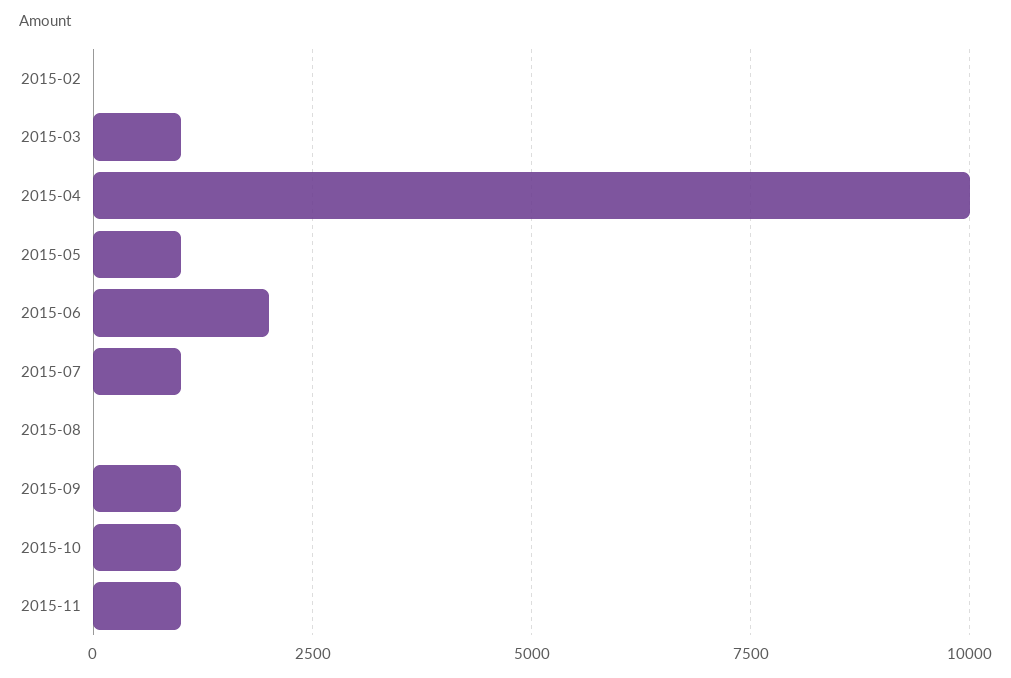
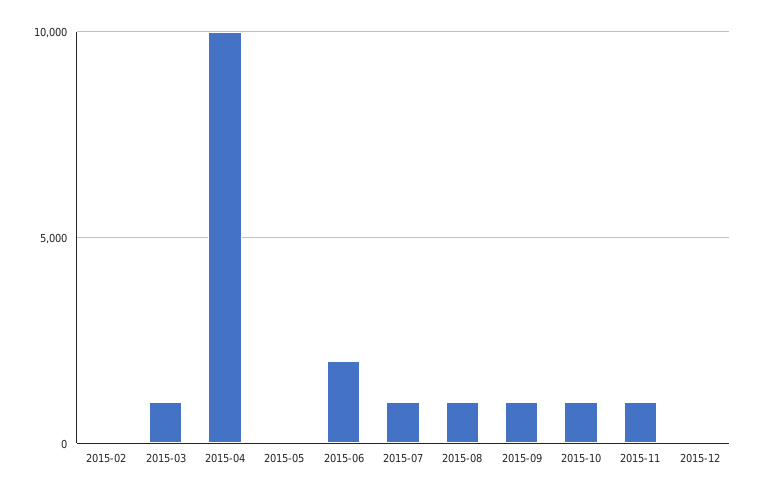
2015-05: 1000 -> 0
2015-08: 0 -> 1000
2015-12: none -> 0

